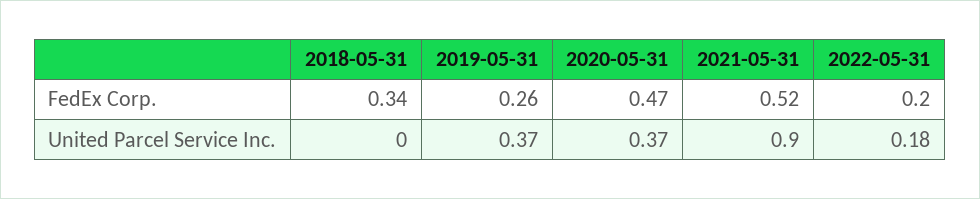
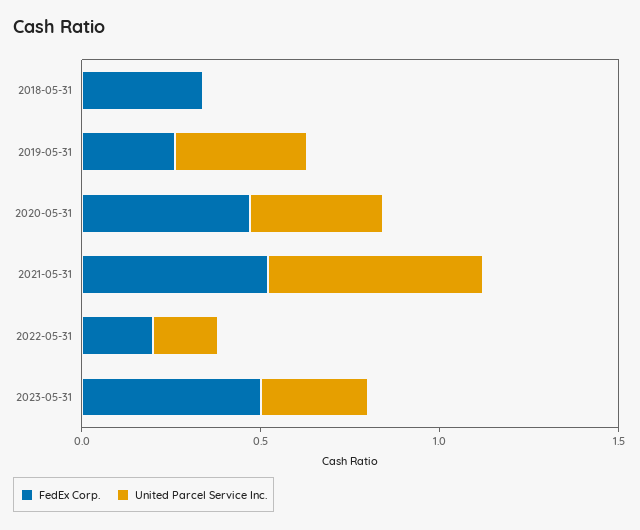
United Parcel Service Inc., 2021-05-31: 0.9 -> 0.6
FedEx Corp., 2023-05-31: none -> 0.5
United Parcel Service Inc., 2023-05-31: none -> 0.3

